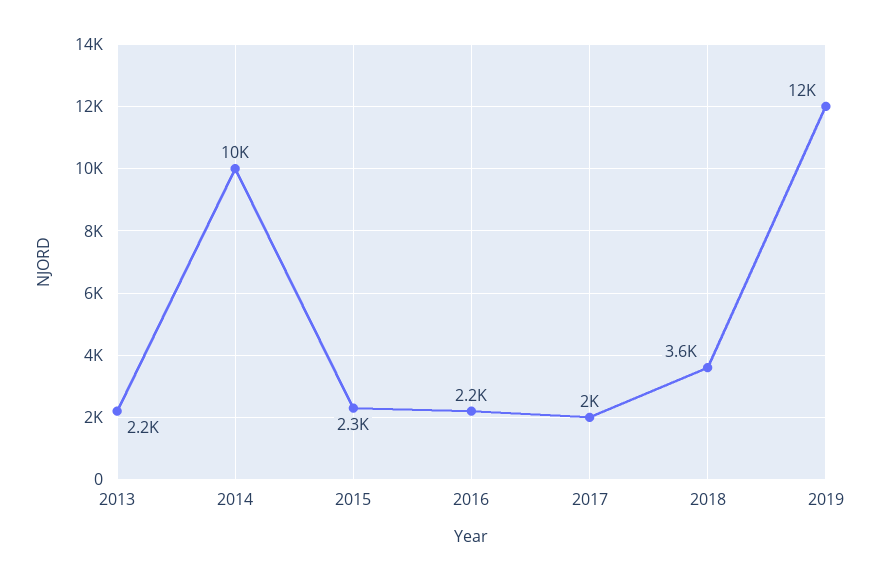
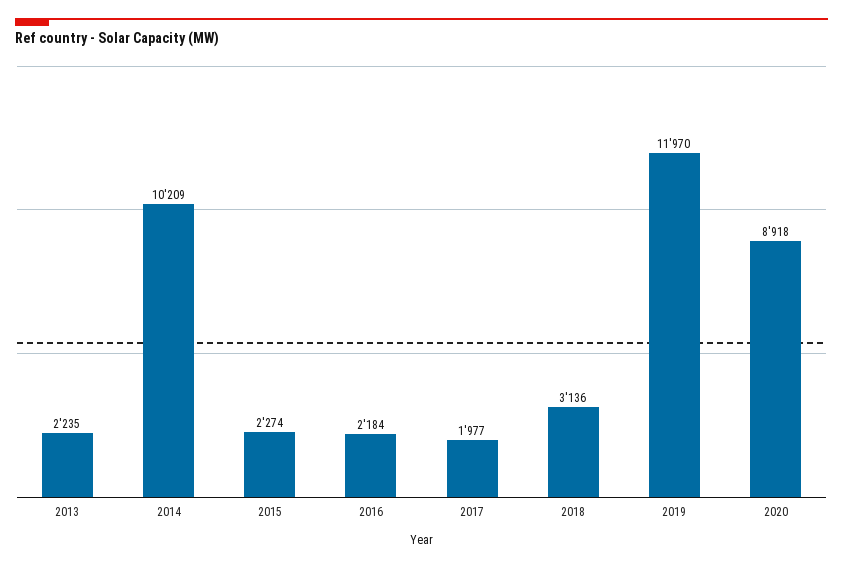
2018: 3600 -> 3136
2020: none -> 8918

